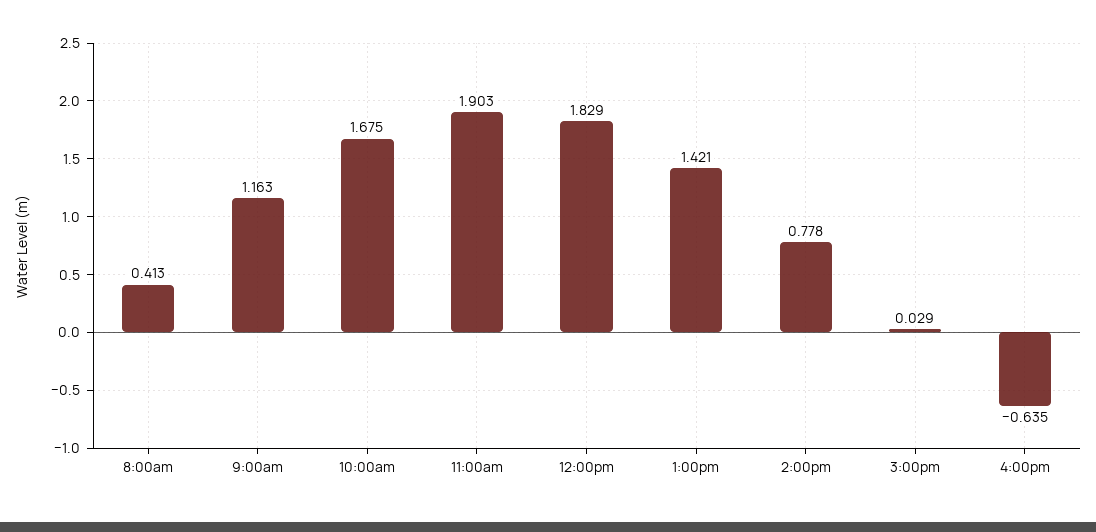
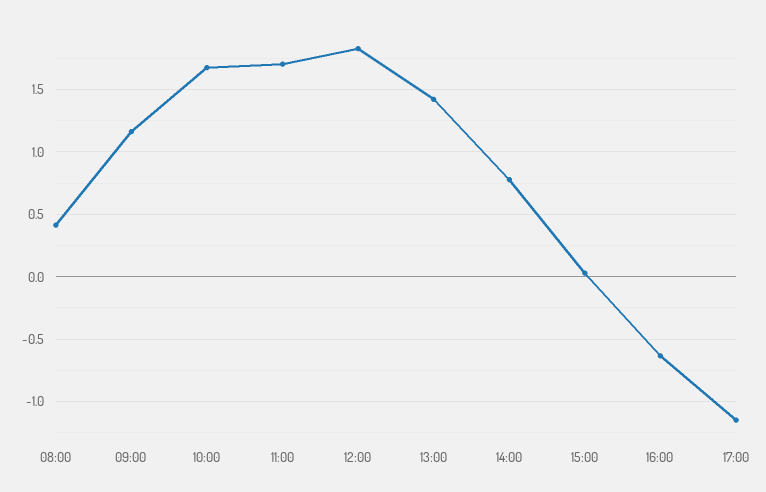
11:00am: 1.903 -> 1.7
17:00: none -> -1.15

